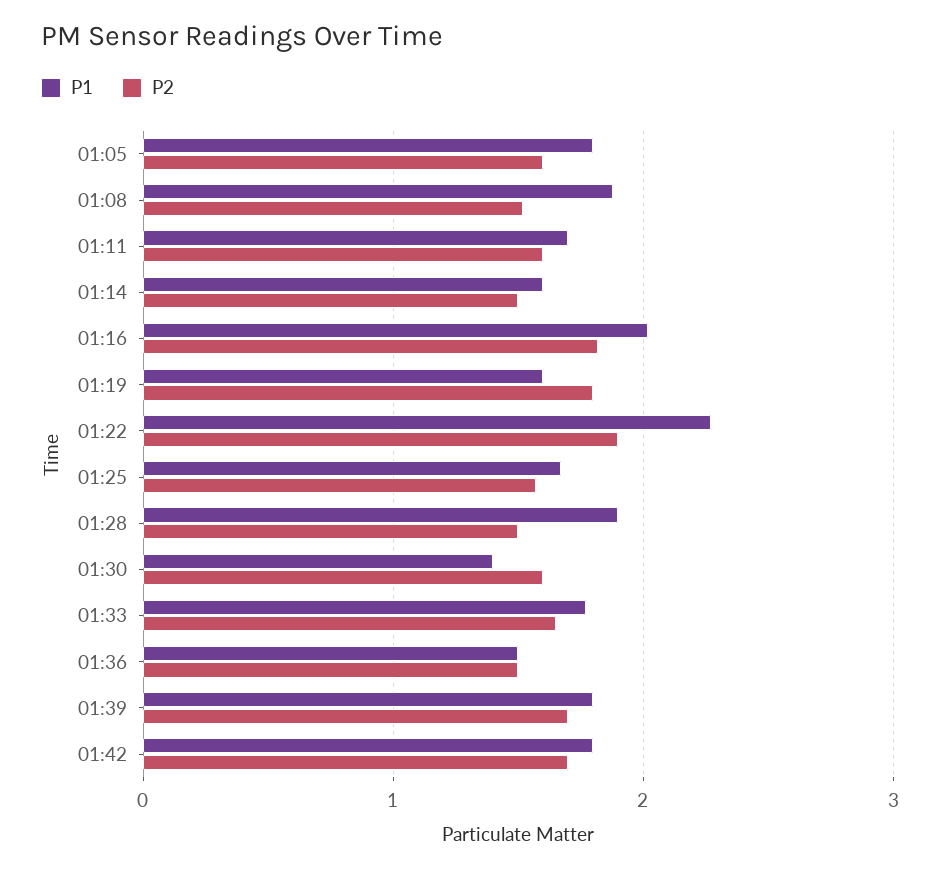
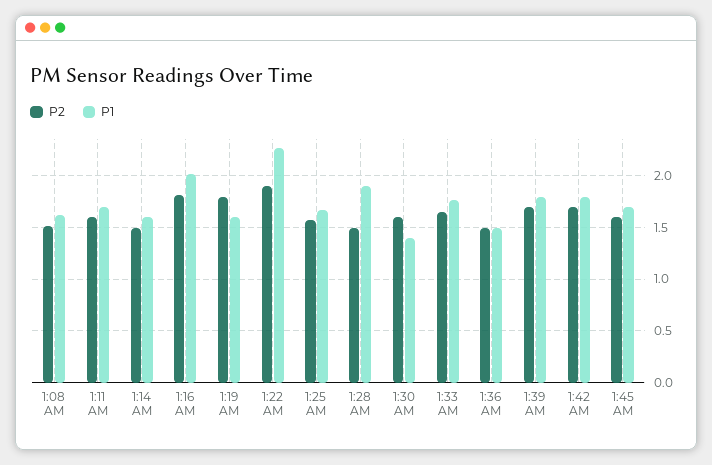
P1, 01:05: 1.8 -> none
P2, 01:05: 1.6 -> none
P1, 01:08: 1.9 -> 1.6
P2, 1:45 AM: none -> 1.6
P1, 1:45 AM: none -> 1.7

